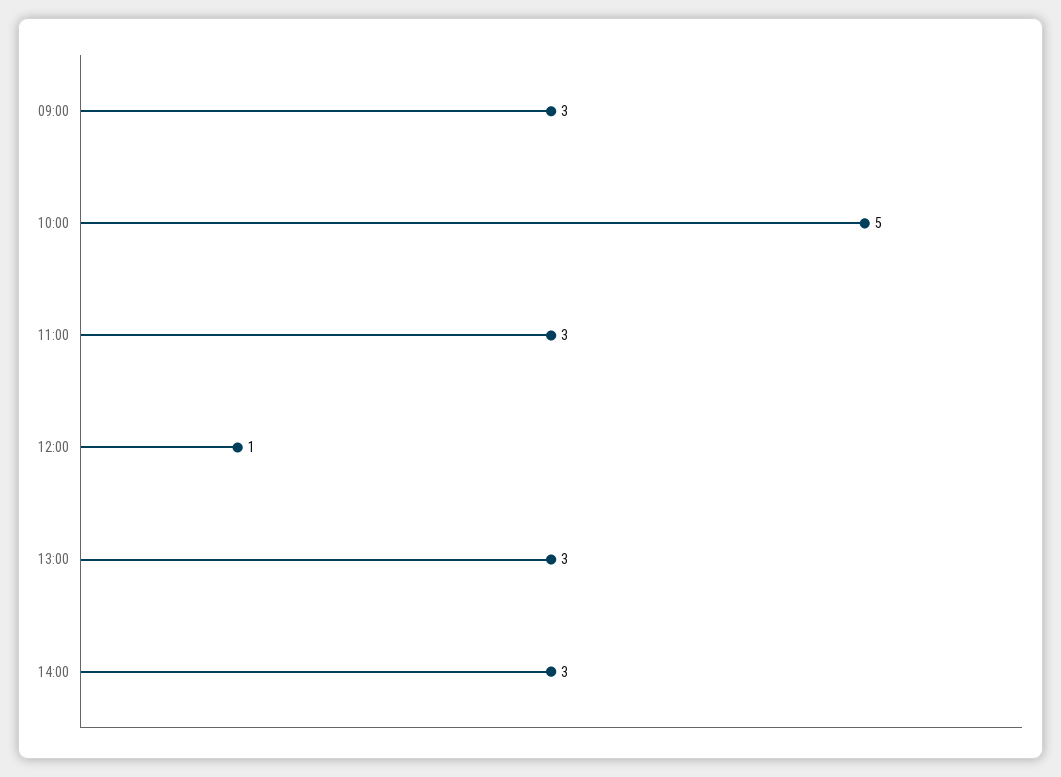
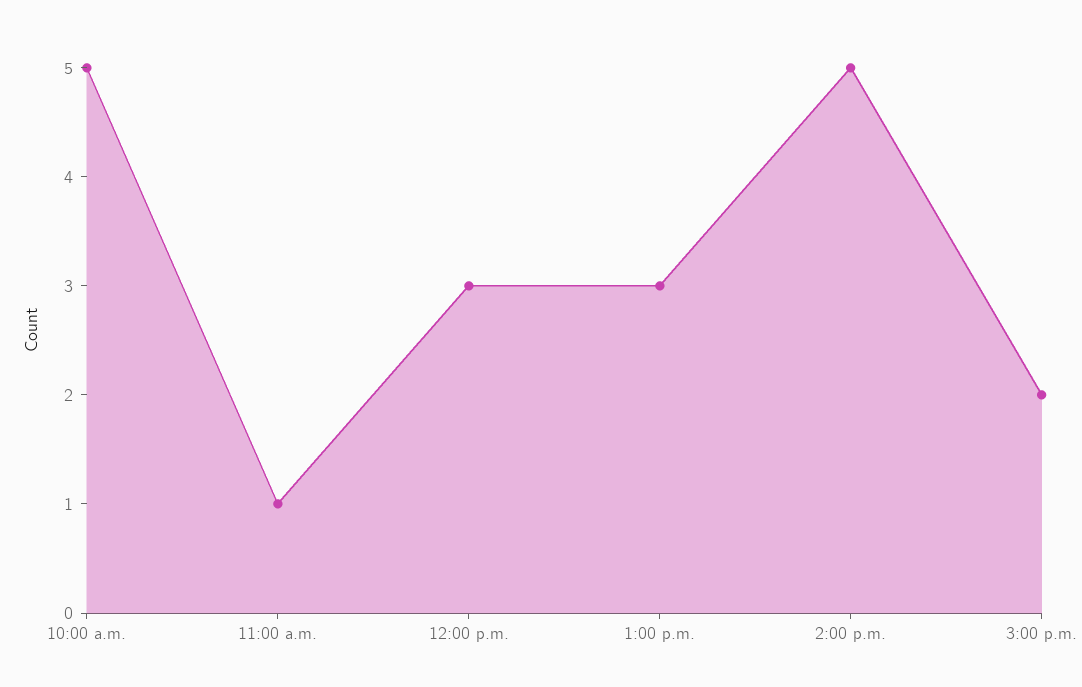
09:00: 3 -> none
11:00: 3 -> 1
12:00: 1 -> 3
14:00: 3 -> 5
3:00 p.m.: none -> 2

